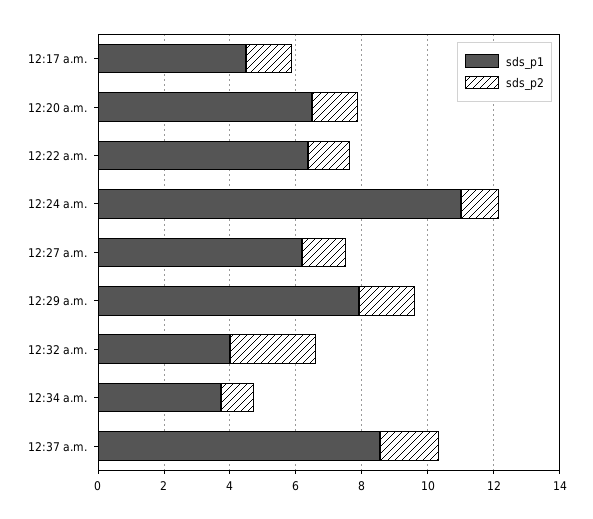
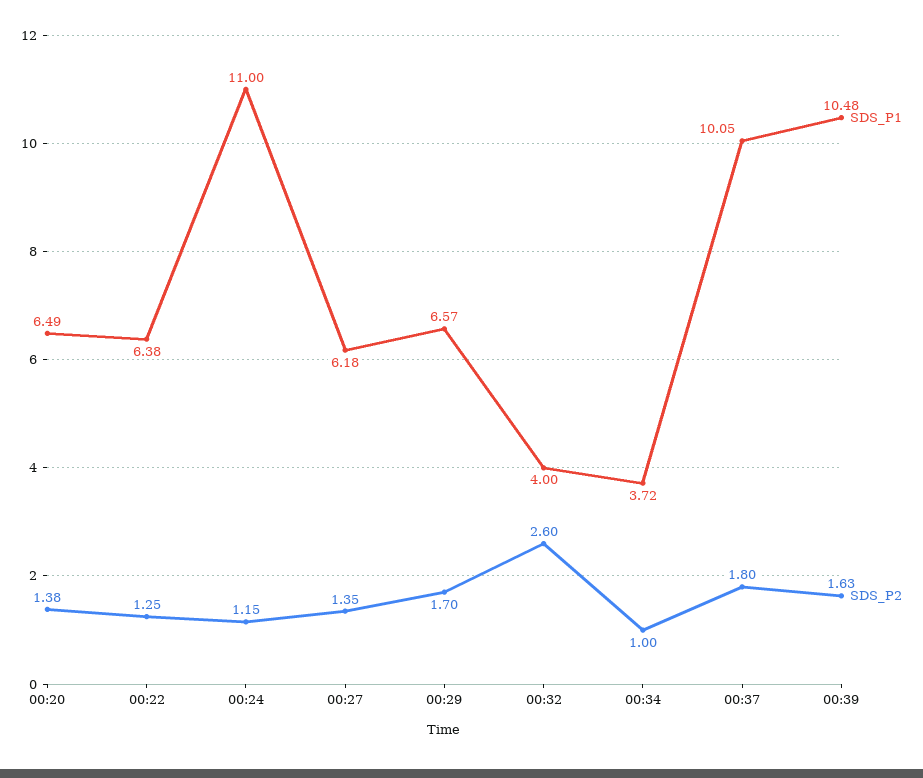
sds_p1, 12:17 a.m.: 4.5 -> none
sds_p2, 12:17 a.m.: 1.5 -> none
sds_p1, 12:29 a.m.: 8 -> 6.57
sds_p1, 12:37 a.m.: 8.5 -> 10.05
sds_p1, 00:39: none -> 10.48
sds_p2, 00:39: none -> 1.63

